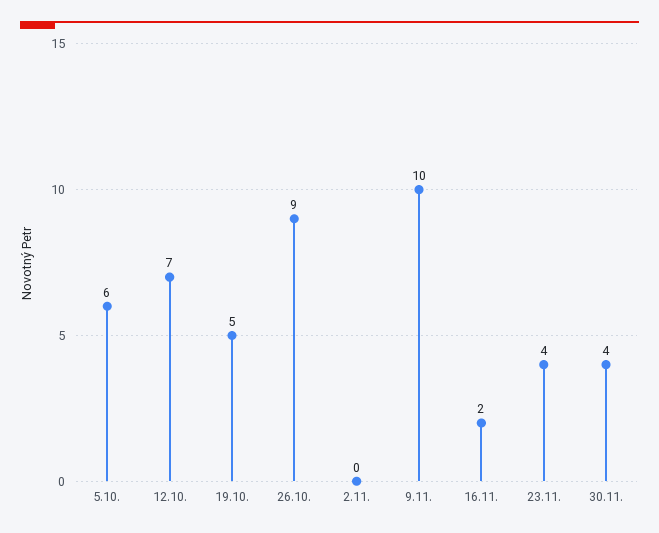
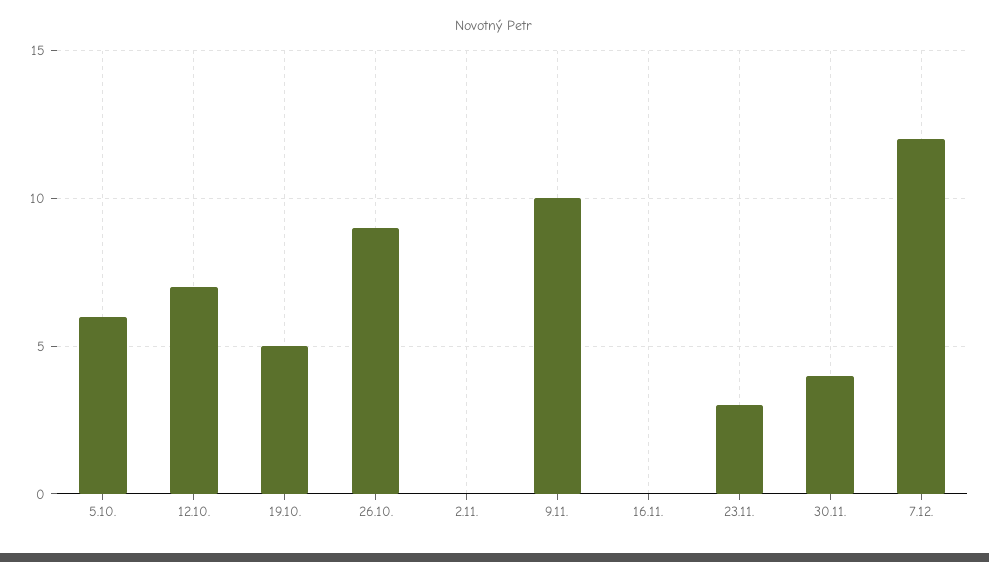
16.11.: 2 -> 0
23.11.: 4 -> 3
7.12.: none -> 12

